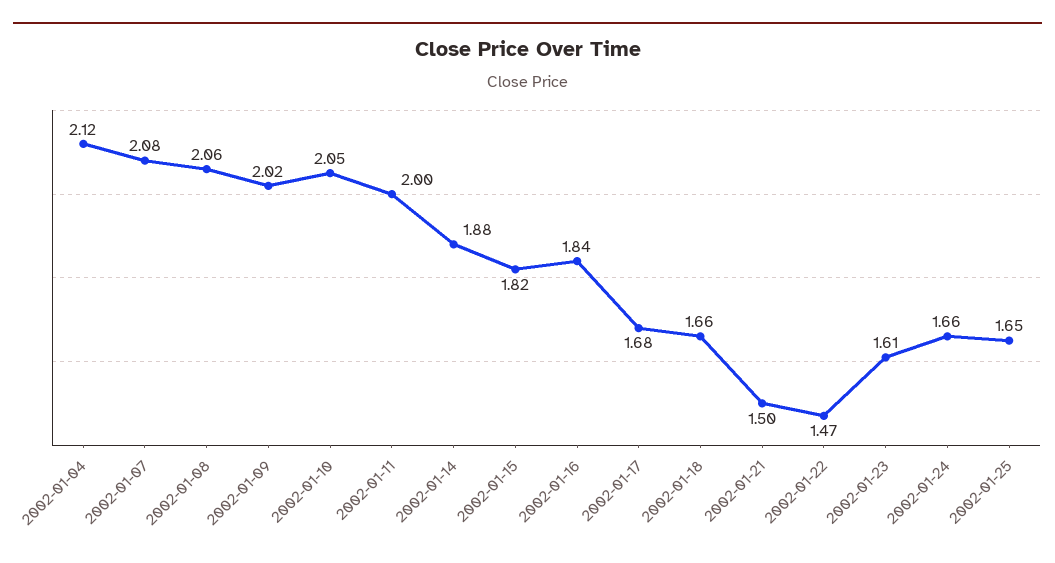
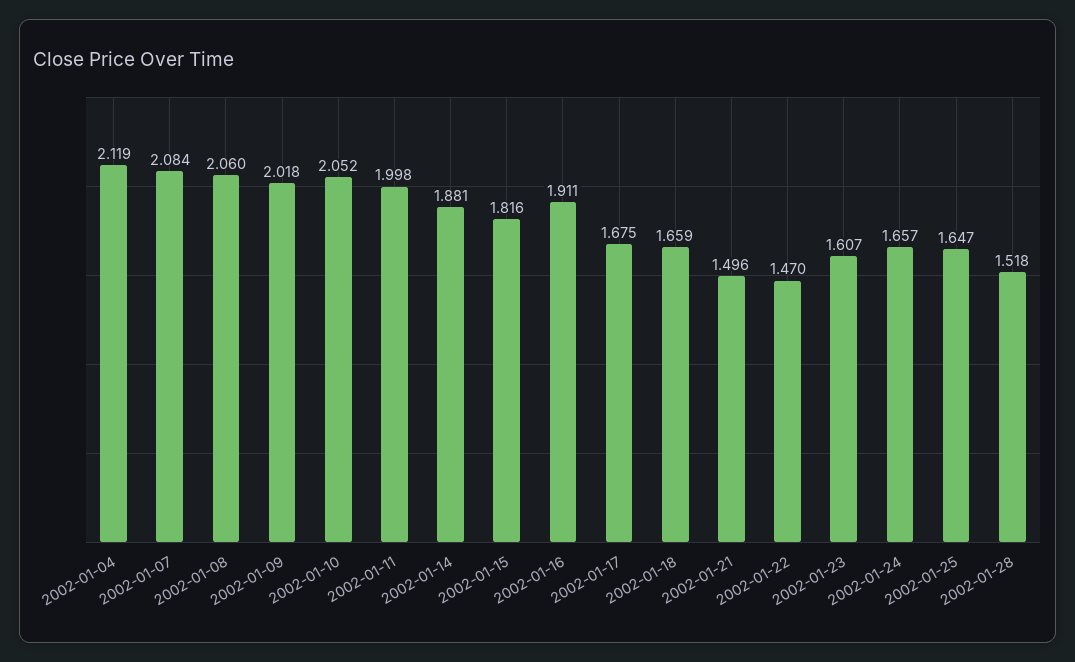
2002-01-16: 1.84 -> 1.911
2002-01-28: none -> 1.518

